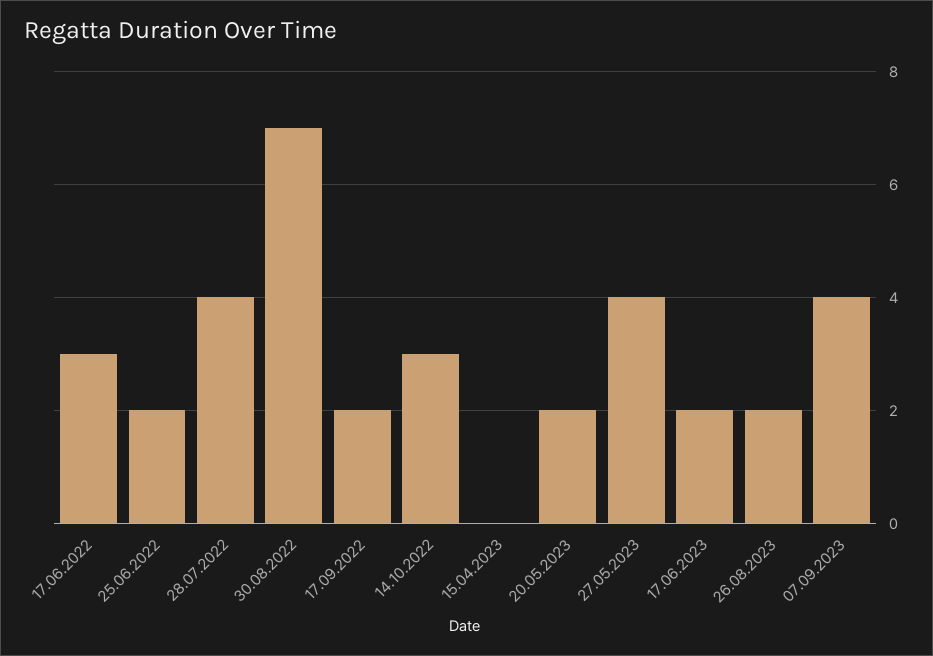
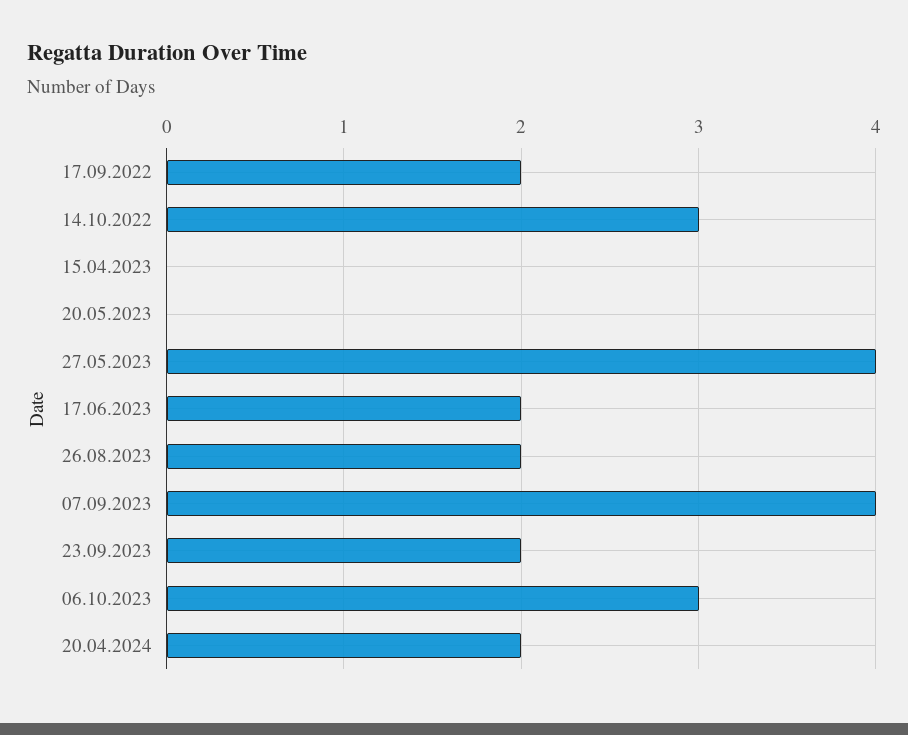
17.06.2022: 3 -> none
25.06.2022: 2 -> none
28.07.2022: 4 -> none
30.08.2022: 7 -> none
20.05.2023: 2 -> 0
23.09.2023: none -> 2
06.10.2023: none -> 3
20.04.2024: none -> 2

